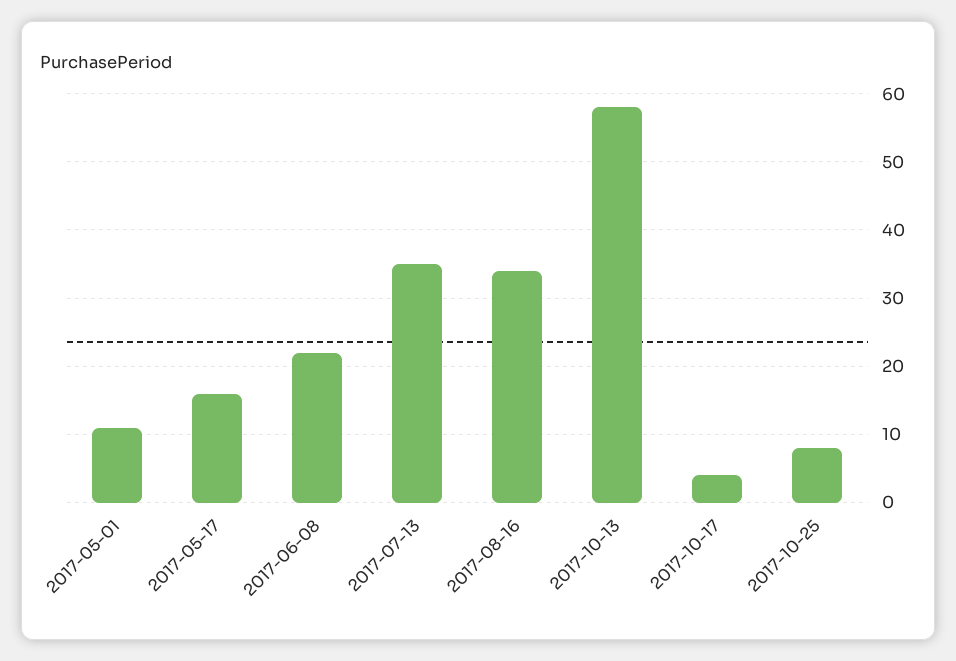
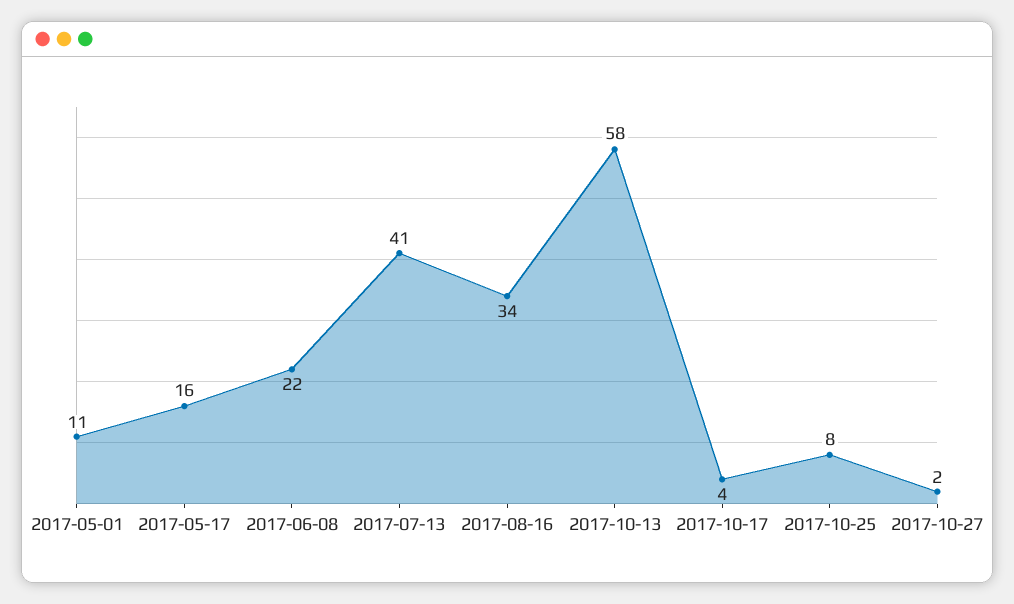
2017-07-13: 35 -> 41
2017-10-27: none -> 2

